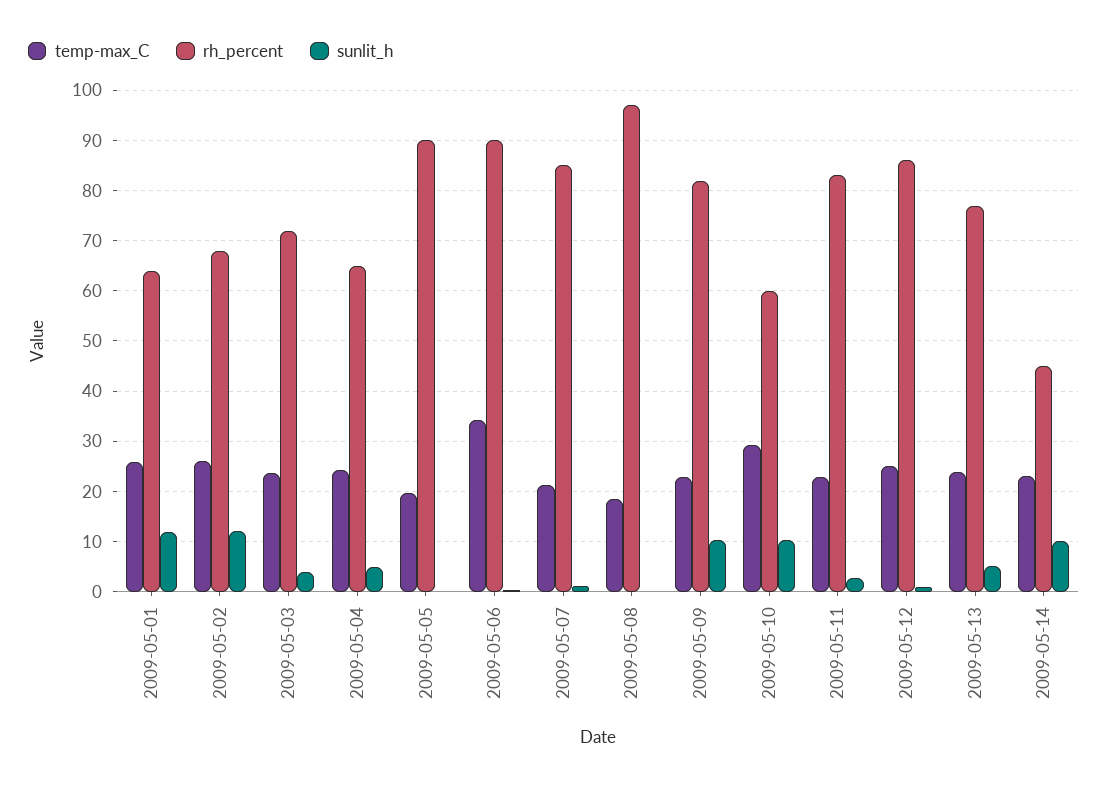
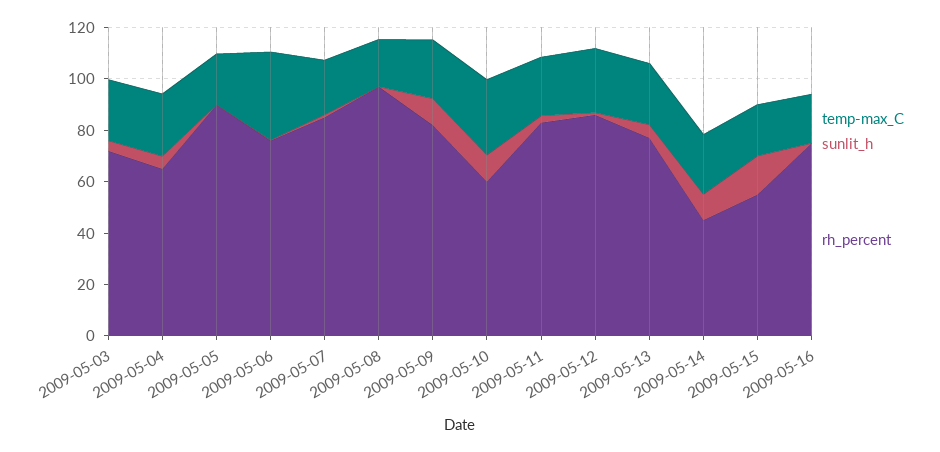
temp-max_C, 2009-05-01: 26 -> none
rh_percent, 2009-05-01: 64 -> none
sunlit_h, 2009-05-01: 12 -> none
temp-max_C, 2009-05-02: 26 -> none
rh_percent, 2009-05-02: 68 -> none
sunlit_h, 2009-05-02: 12 -> none
rh_percent, 2009-05-06: 90 -> 75
temp-max_C, 2009-05-15: none -> 20
sunlit_h, 2009-05-15: none -> 15
rh_percent, 2009-05-15: none -> 55
temp-max_C, 2009-05-16: none -> 20
sunlit_h, 2009-05-16: none -> 0
rh_percent, 2009-05-16: none -> 75

